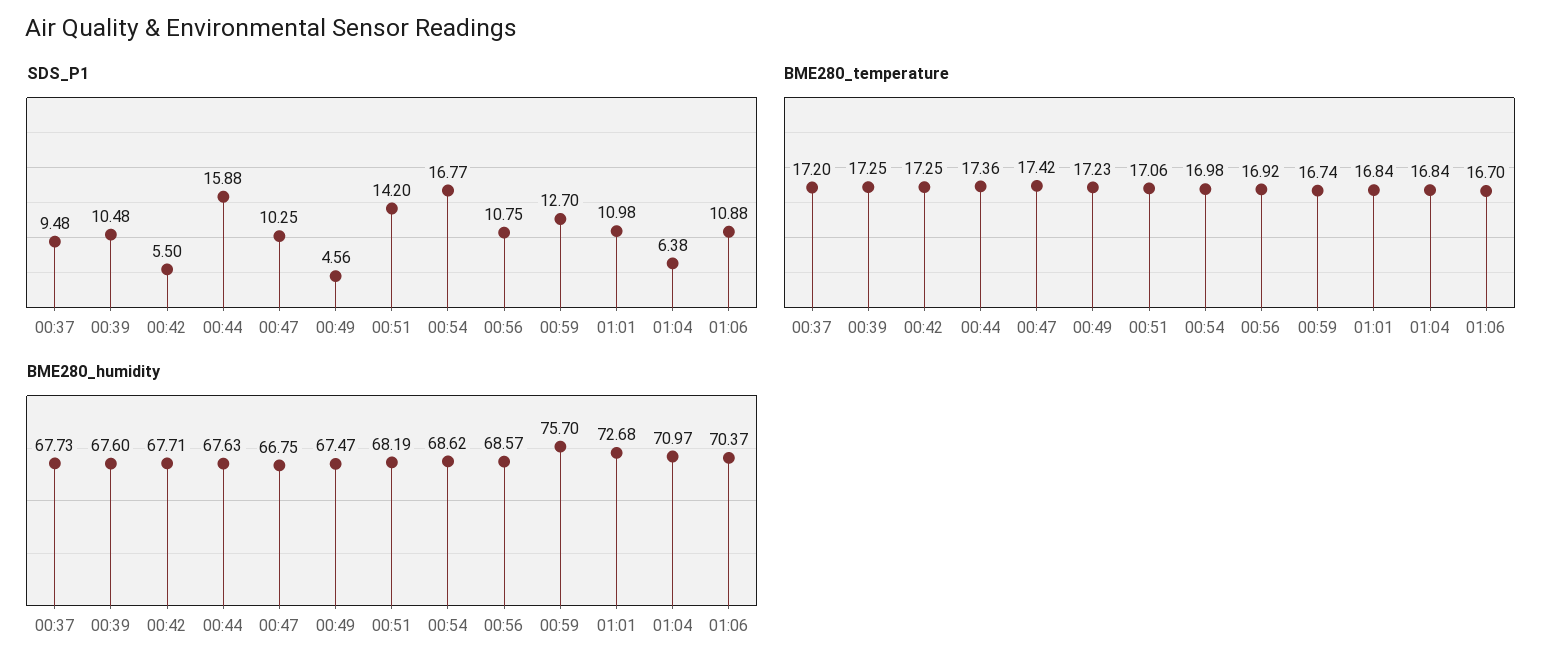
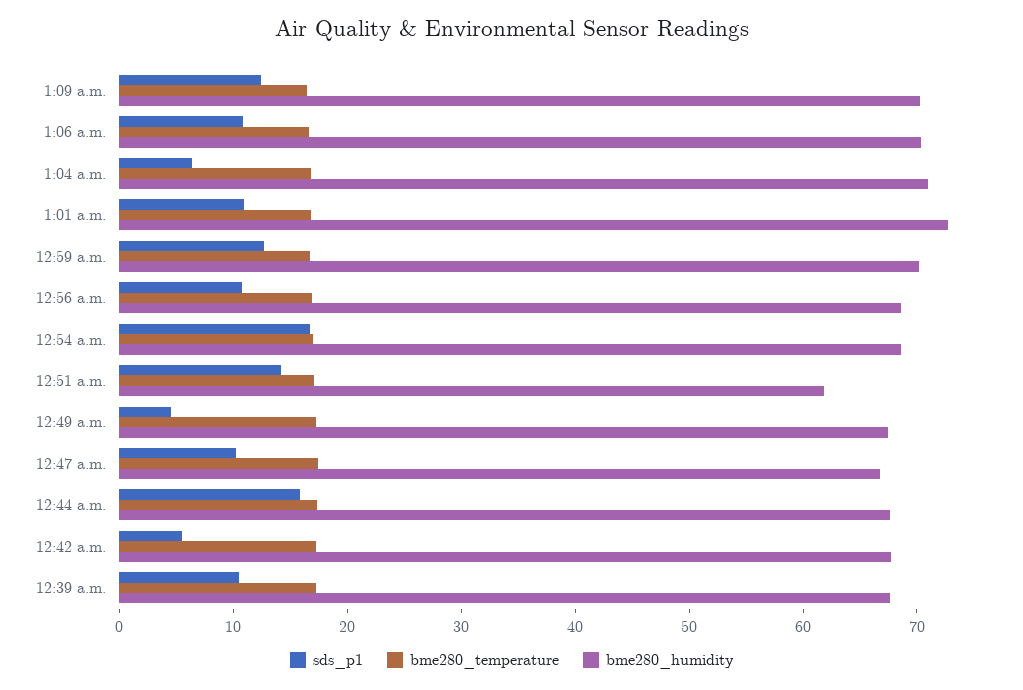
SDS_P1, 00:37: 9.48 -> none
BME280_temperature, 00:37: 17.2 -> none
BME280_humidity, 00:37: 67.73 -> none
BME280_humidity, 00:51: 68.19 -> 62
BME280_humidity, 00:59: 75.7 -> 70
SDS_P1, 1:09 a.m.: none -> 12
BME280_temperature, 1:09 a.m.: none -> 16
BME280_humidity, 1:09 a.m.: none -> 70

